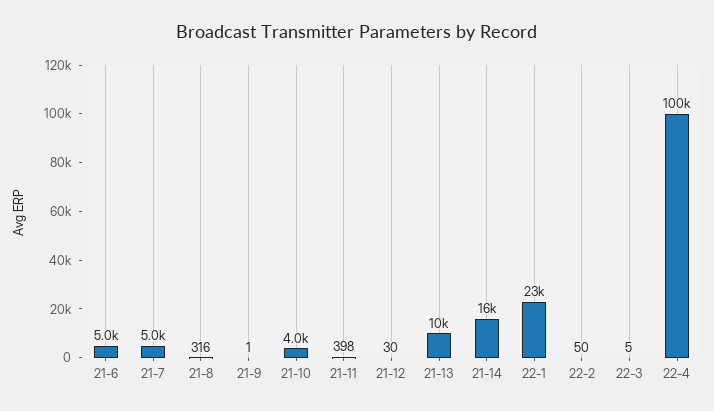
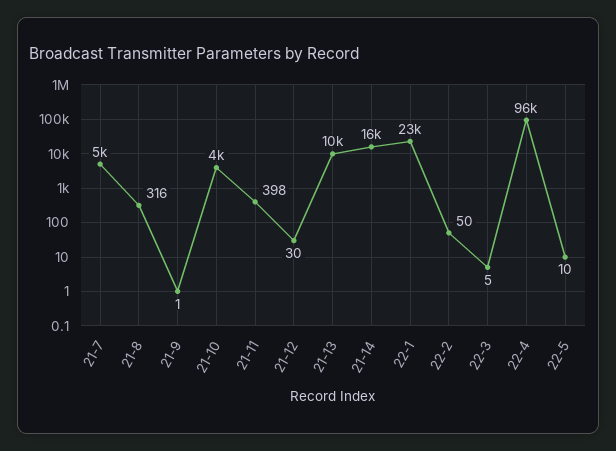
21-6: 5000 -> none
22-4: 100000 -> 96000
22-5: none -> 10

